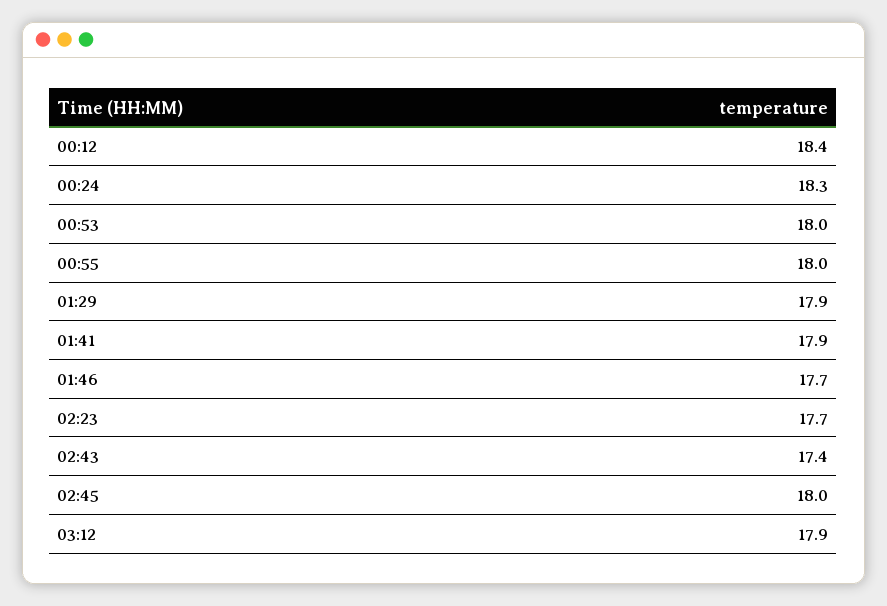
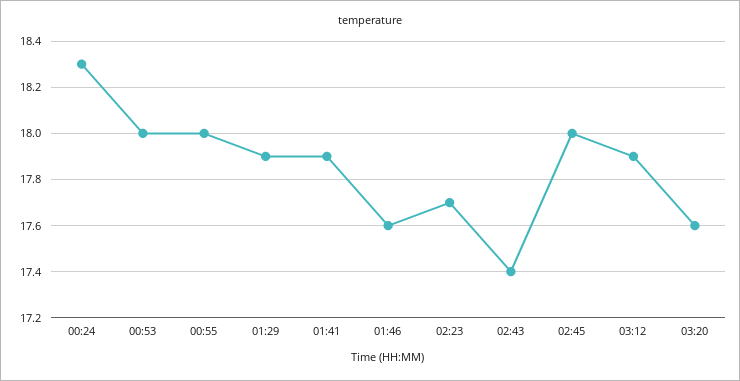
00:12: 18.4 -> none
01:46: 17.7 -> 17.6
03:20: none -> 17.6

